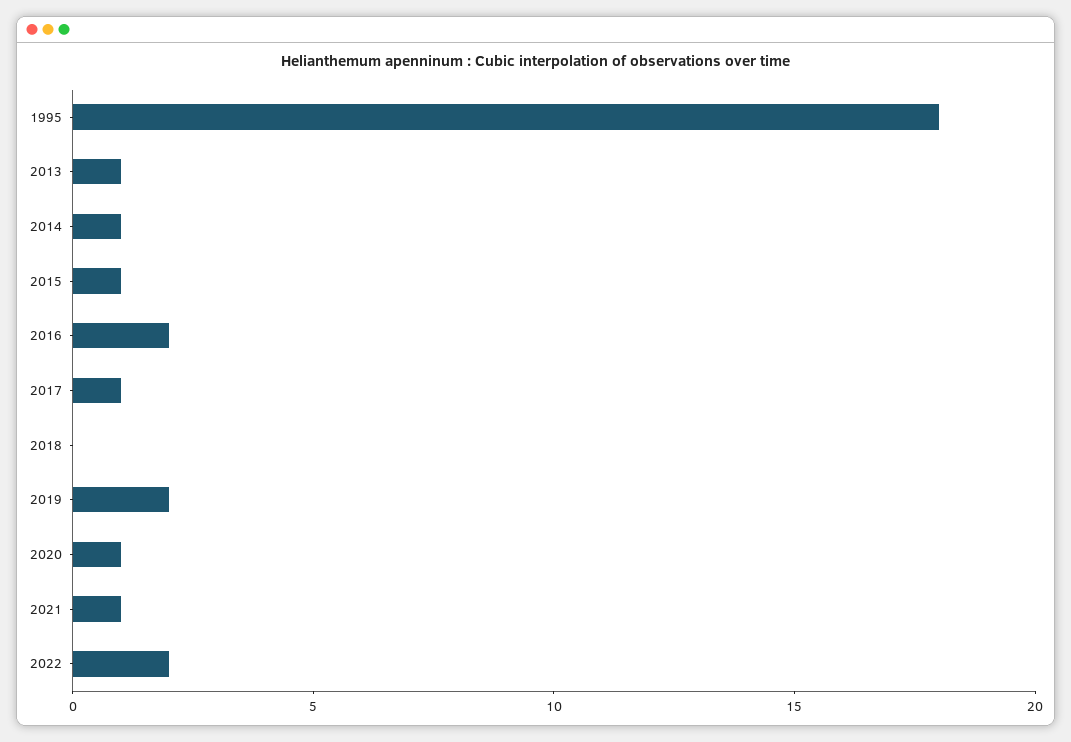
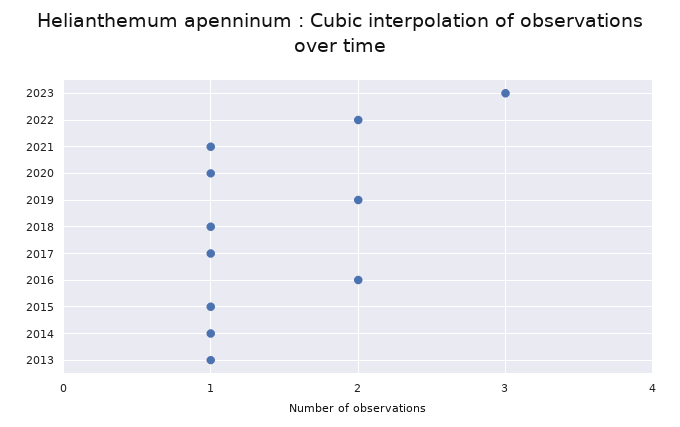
1995: 18 -> none
2018: 0 -> 1
2023: none -> 3

